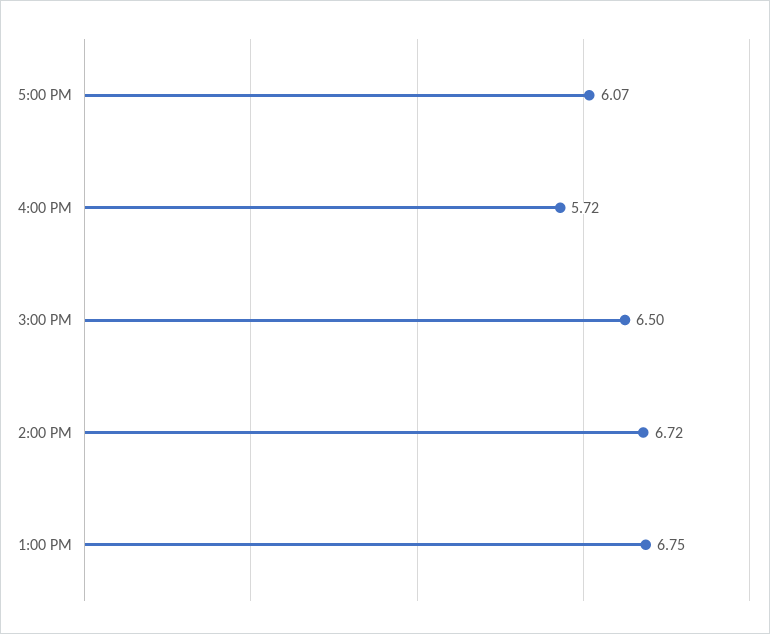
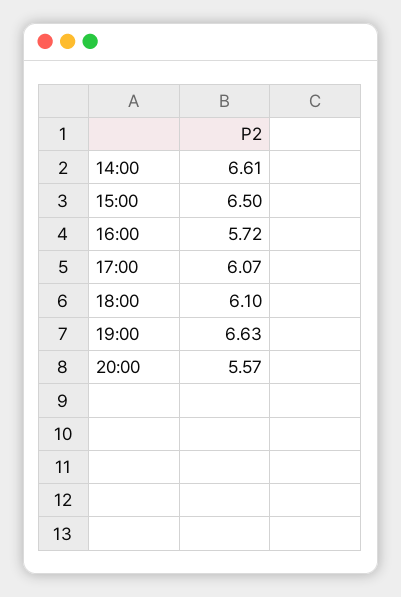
2:00 PM: 6.72 -> 6.61
1:00 PM: 6.75 -> none
18:00: none -> 6.1
19:00: none -> 6.63
20:00: none -> 5.57

